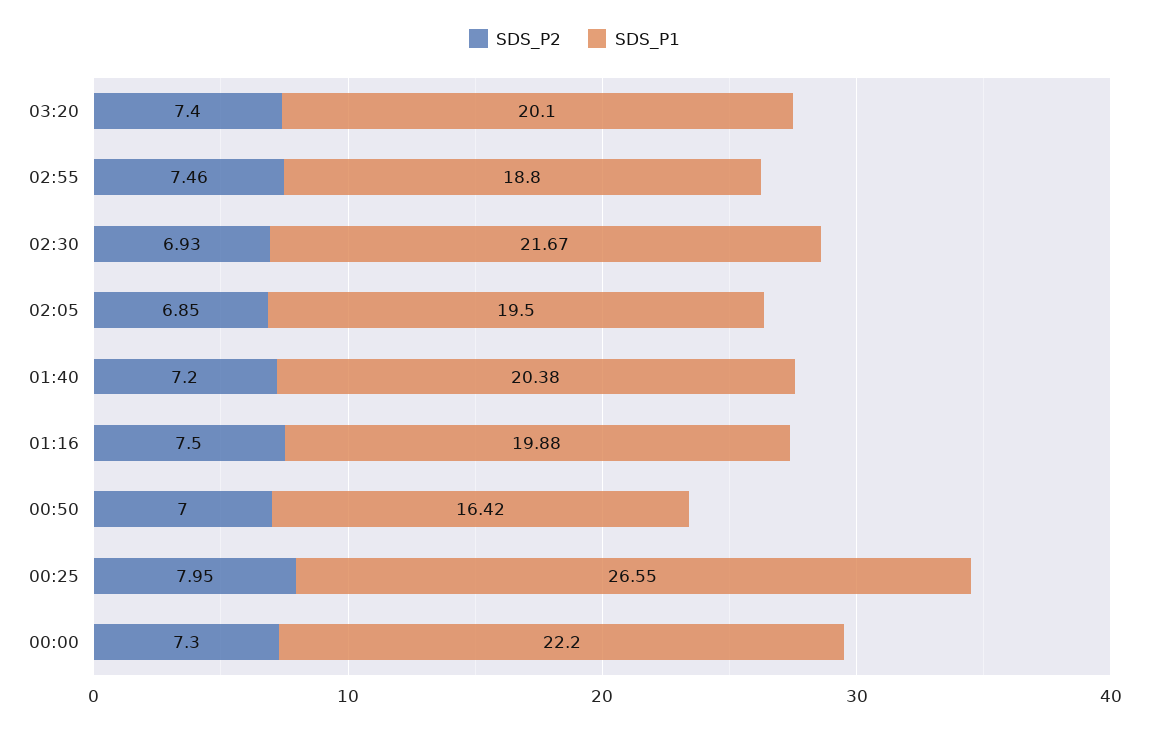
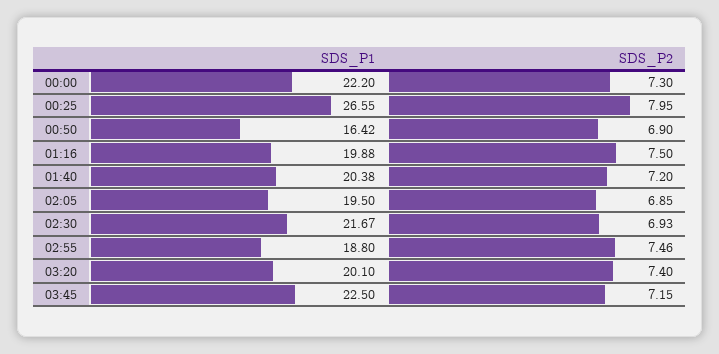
SDS_P2, 00:50: 7 -> 6.9
SDS_P1, 03:45: none -> 22.5
SDS_P2, 03:45: none -> 7.15

